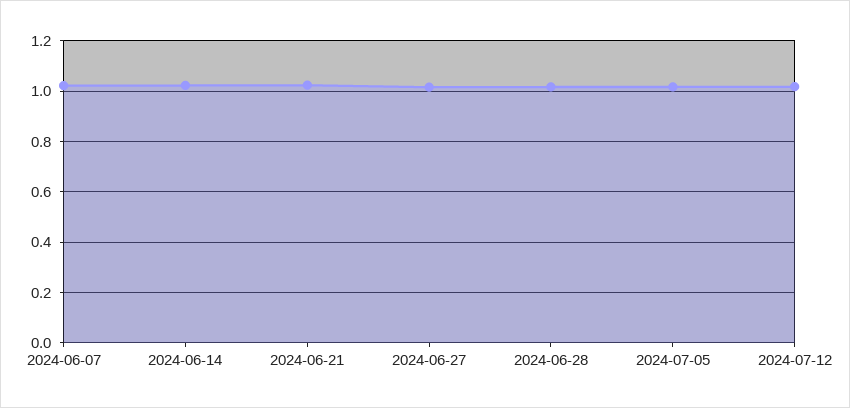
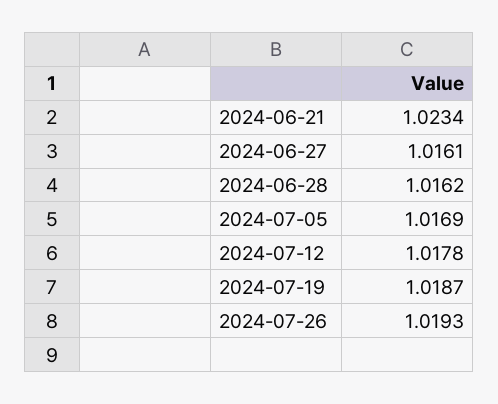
2024-06-07: 1.025 -> none
2024-06-14: 1.025 -> none
2024-07-19: none -> 1.0187
2024-07-26: none -> 1.0193

